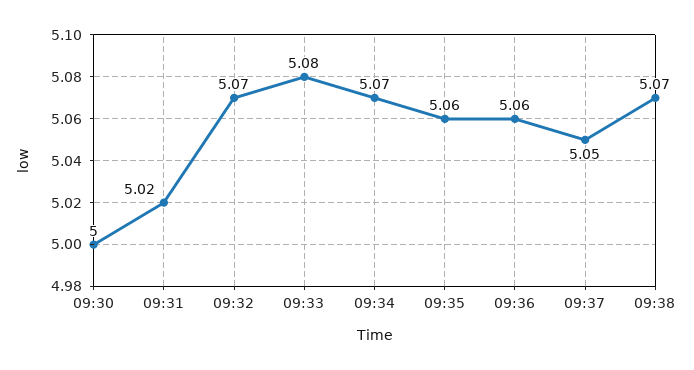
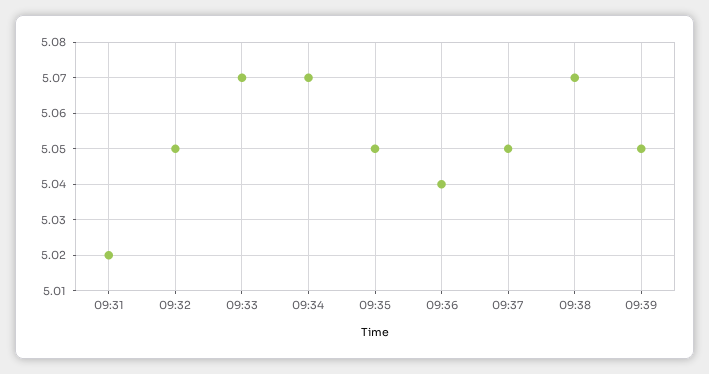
09:30: 5 -> none
09:32: 5.07 -> 5.05
09:33: 5.08 -> 5.07
09:35: 5.06 -> 5.05
09:36: 5.06 -> 5.04
09:39: none -> 5.05

